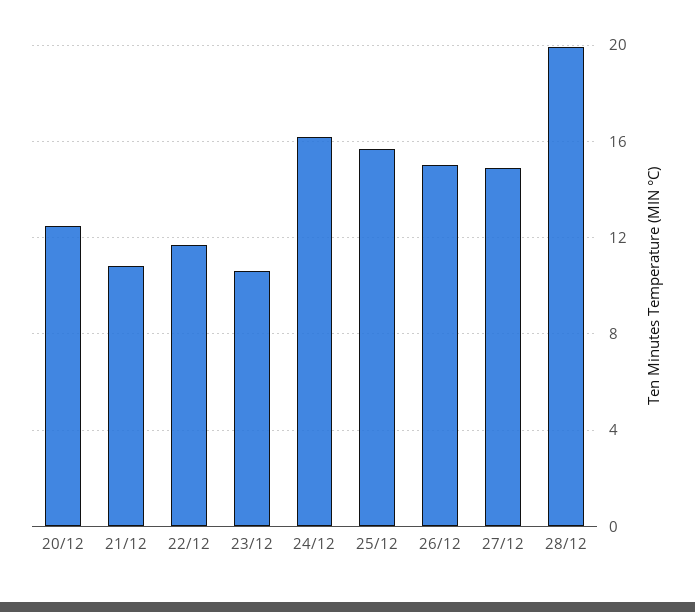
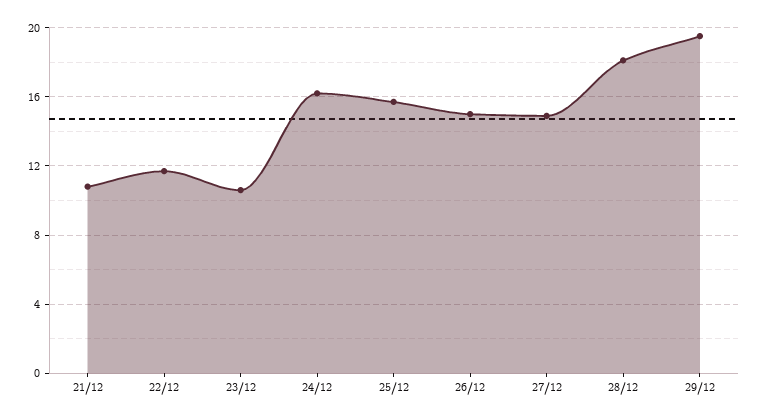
20/12: 12.5 -> none
28/12: 20 -> 18
29/12: none -> 19.5

